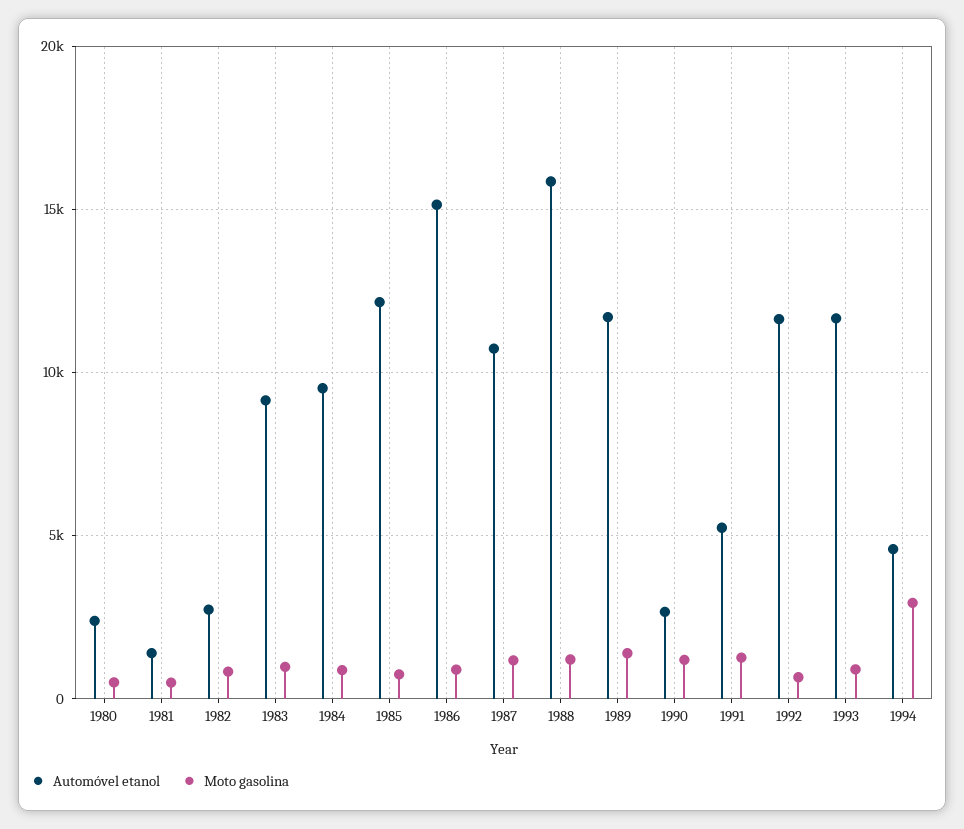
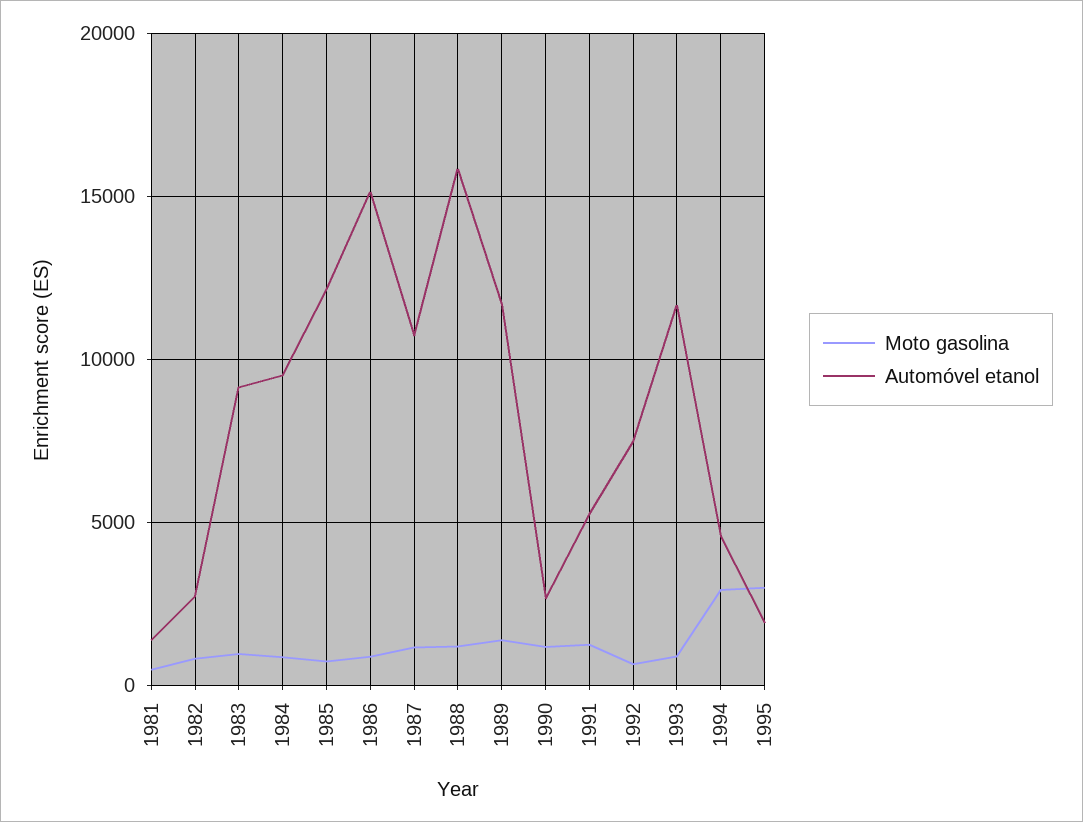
Automóvel etanol, 1980: 2500 -> none
Moto gasolina, 1980: 500 -> none
Automóvel etanol, 1992: 11500 -> 7500
Moto gasolina, 1995: none -> 3000
Automóvel etanol, 1995: none -> 2000

